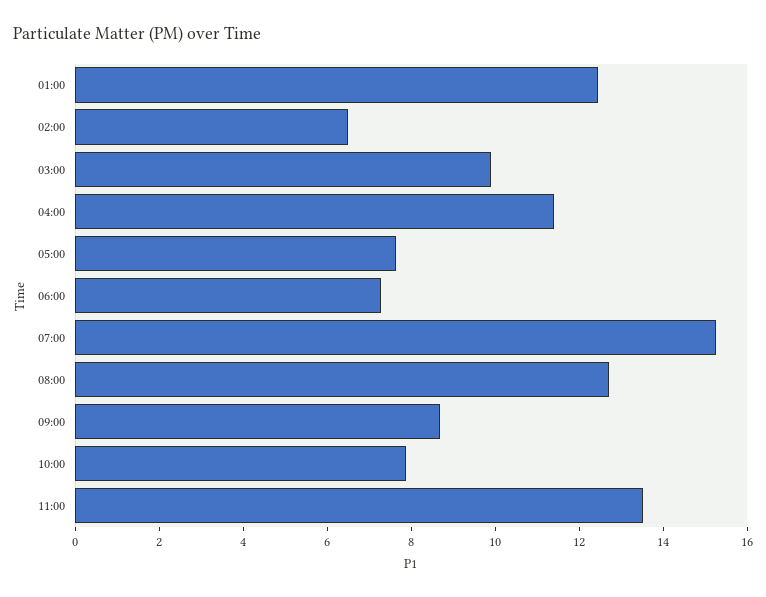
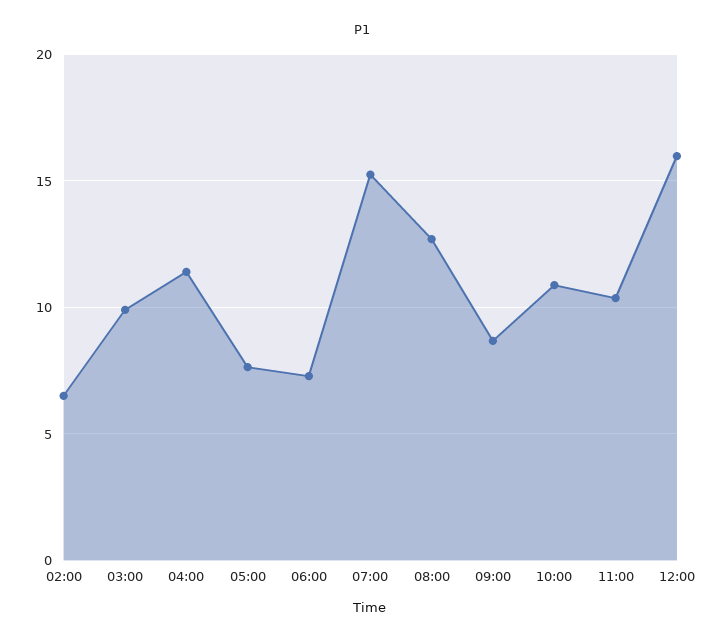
01:00: 12.5 -> none
10:00: 8 -> 11
11:00: 13.5 -> 10.5
12:00: none -> 16

